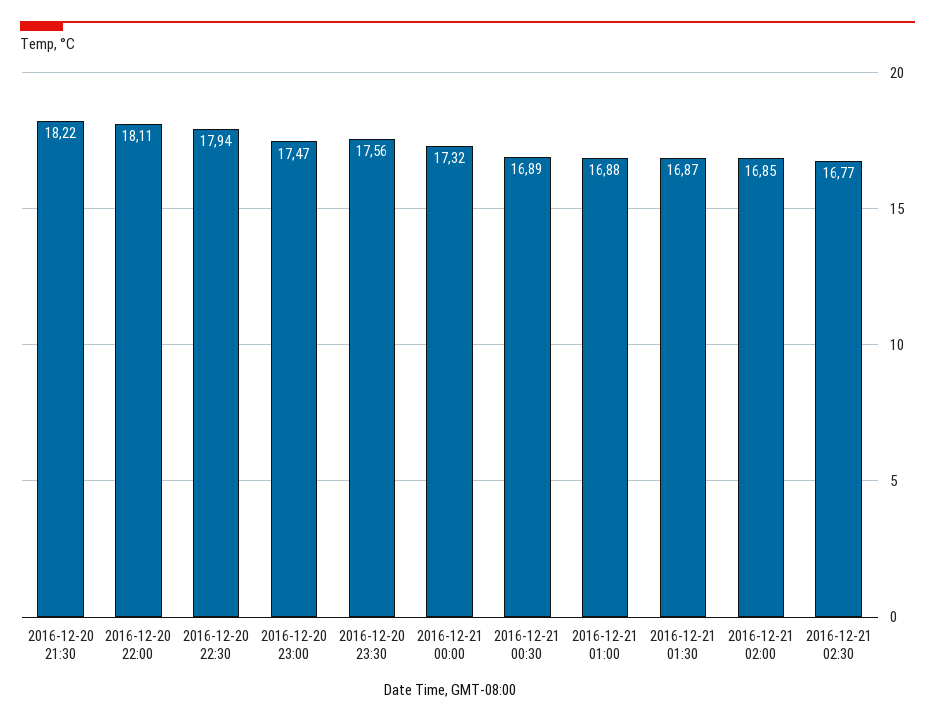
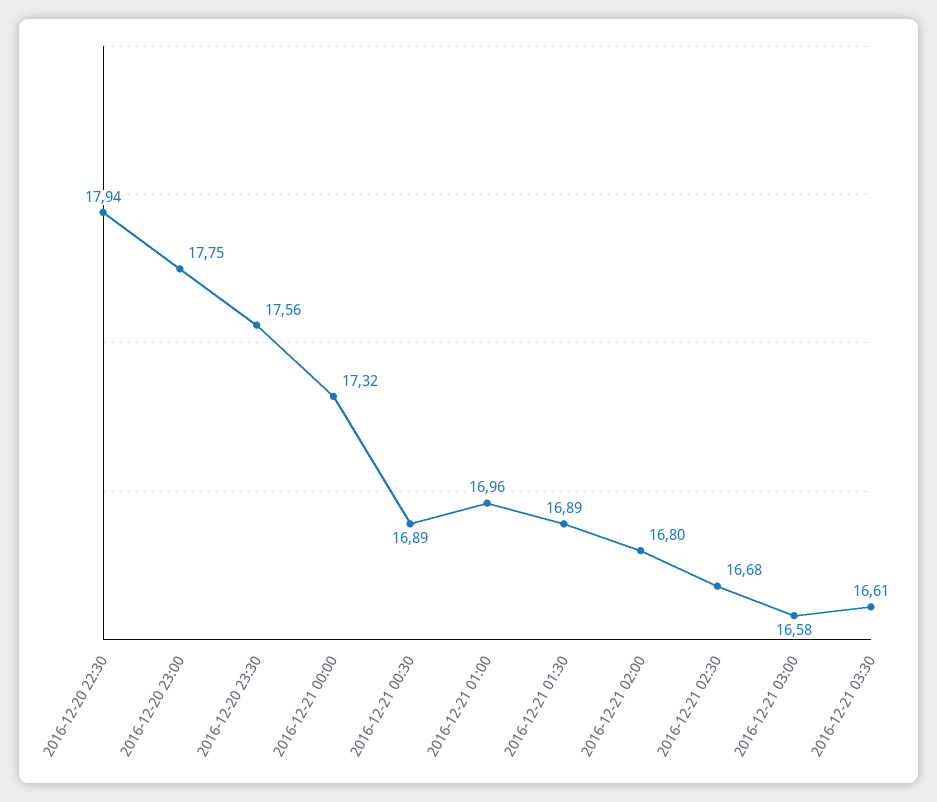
2016-12-20 21:30: 18.22 -> none
2016-12-20 22:00: 18.11 -> none
2016-12-20 23:00: 17.47 -> 17.75
2016-12-21 01:00: 16.88 -> 16.96
2016-12-21 01:30: 16.87 -> 16.89
2016-12-21 02:00: 16.85 -> 16.8
2016-12-21 02:30: 16.77 -> 16.68
2016-12-21 03:00: none -> 16.58
2016-12-21 03:30: none -> 16.61

